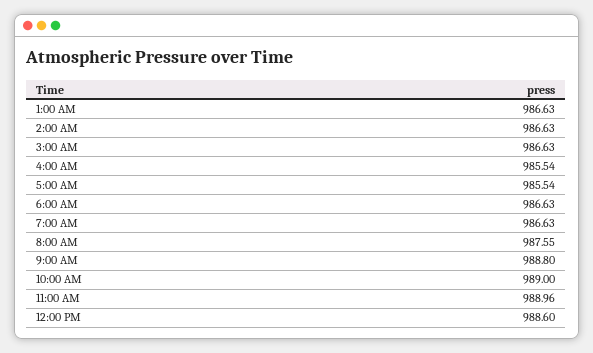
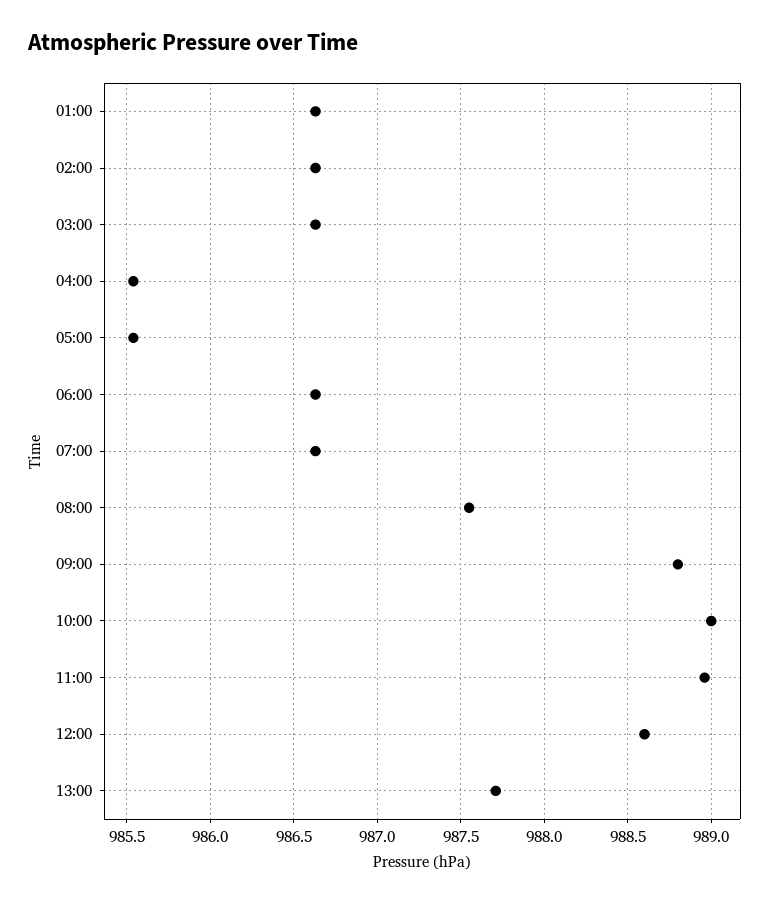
13:00: none -> 987.7

